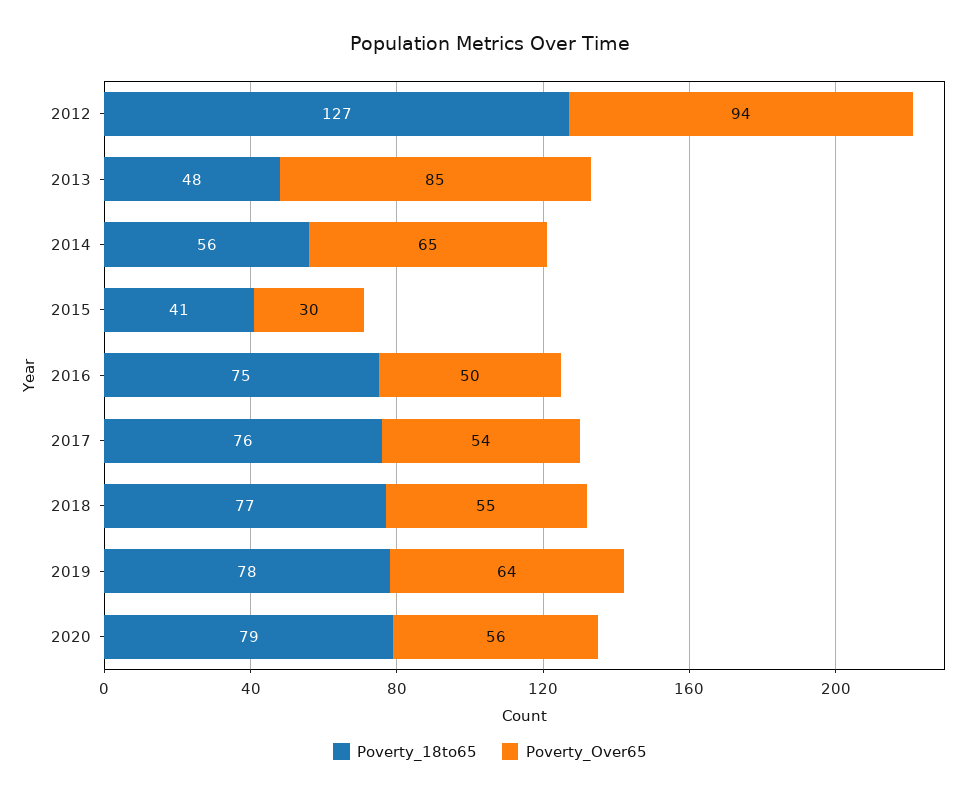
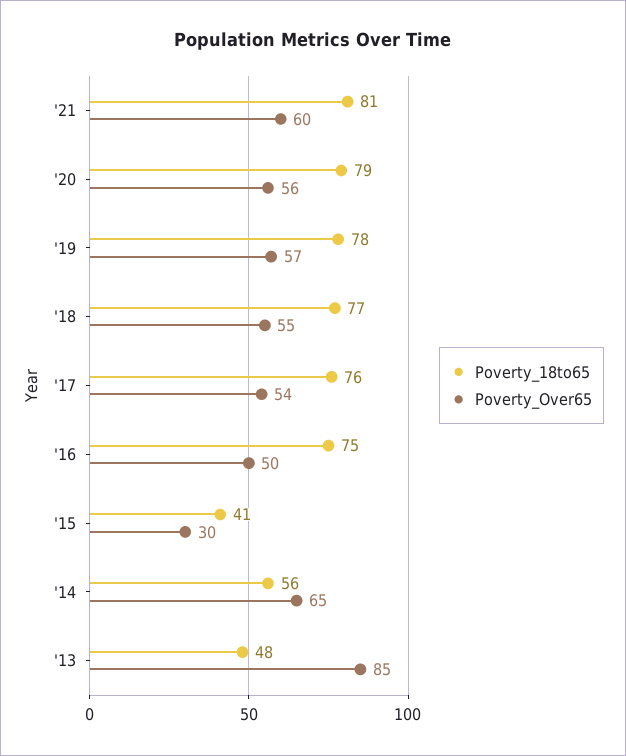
Poverty_18to65, 2012: 127 -> none
Poverty_Over65, 2012: 94 -> none
Poverty_Over65, 2019: 64 -> 57
Poverty_18to65, '21: none -> 81
Poverty_Over65, '21: none -> 60

